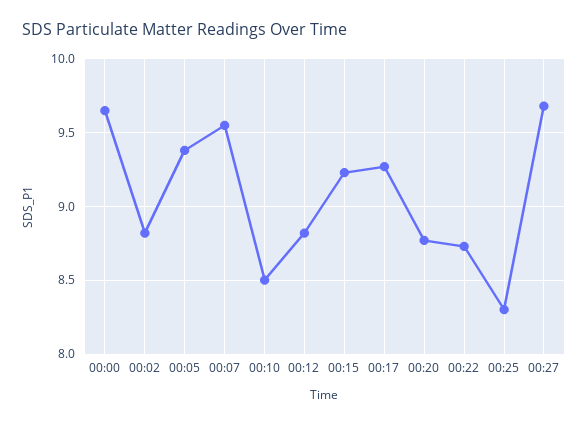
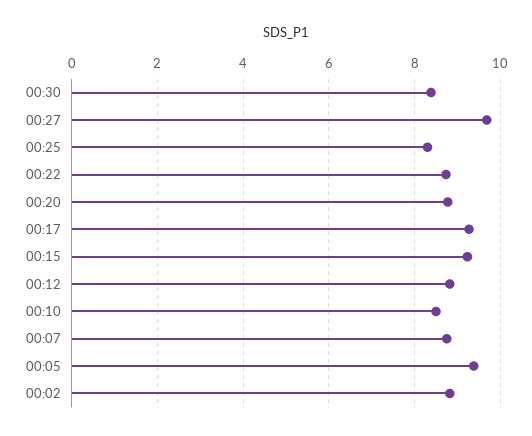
00:00: 9.65 -> none
00:07: 9.55 -> 8.8
00:30: none -> 8.4

